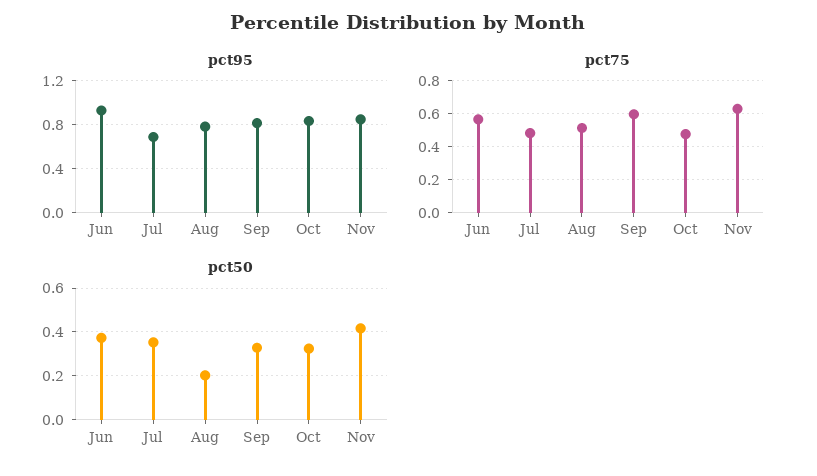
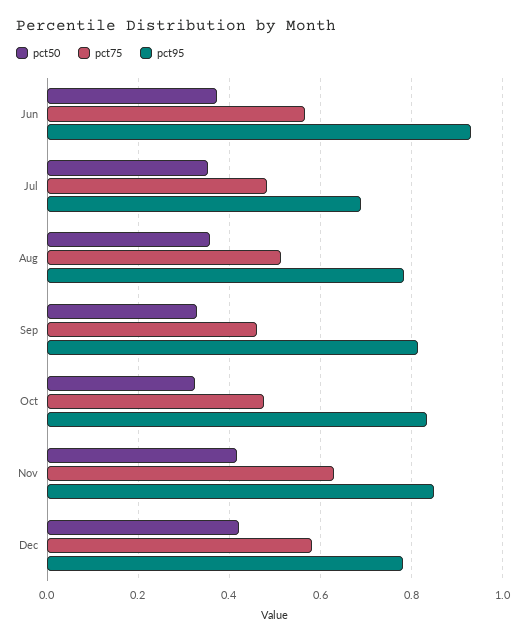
pct75, Sep: 0.6 -> 0.46
pct50, Aug: 0.2 -> 0.36
pct50, Dec: none -> 0.42
pct75, Dec: none -> 0.58
pct95, Dec: none -> 0.78

